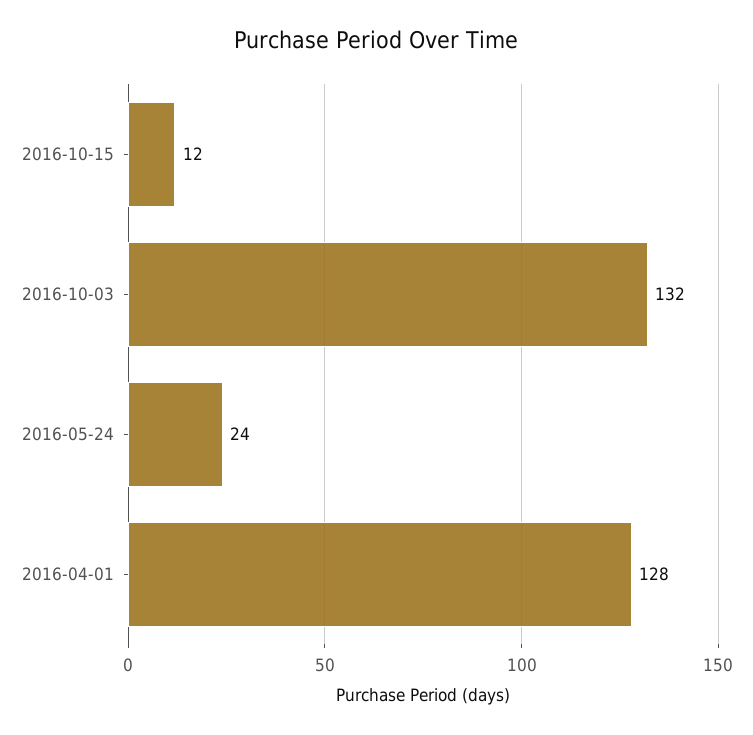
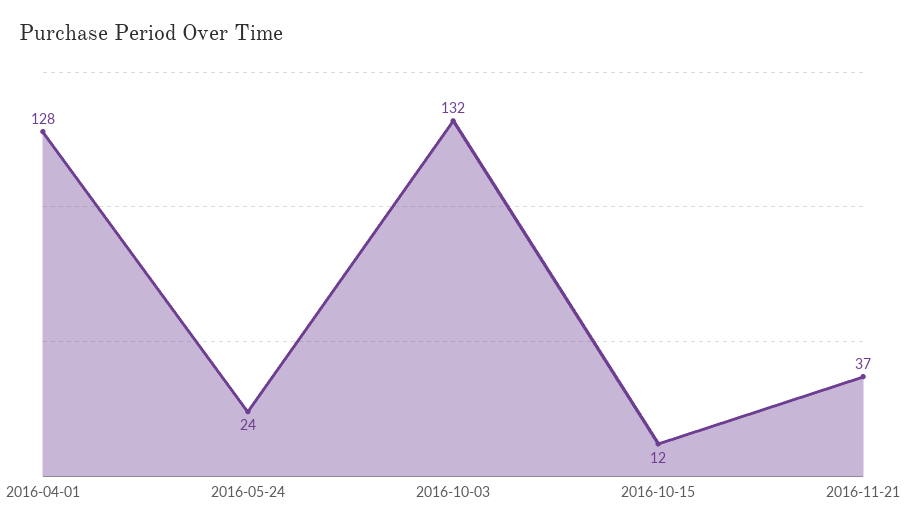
2016-11-21: none -> 37

